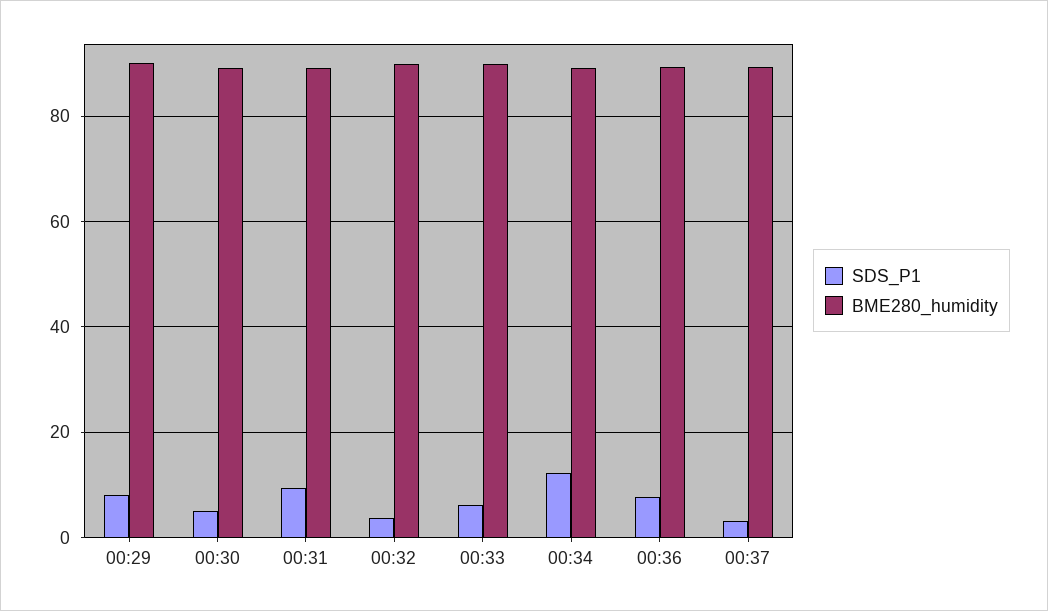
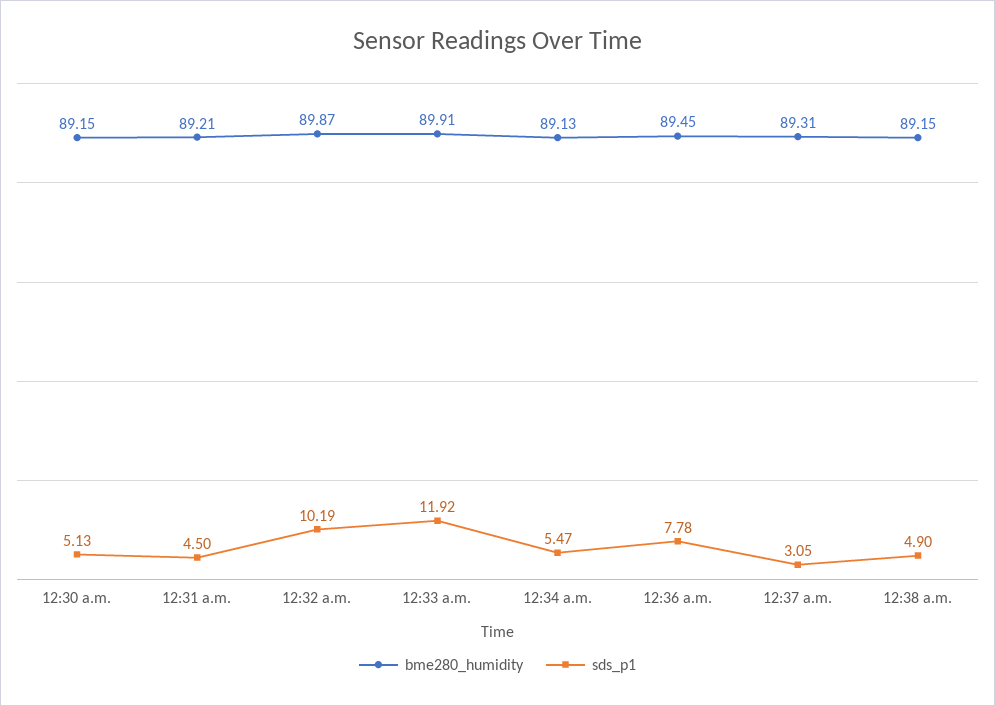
SDS_P1, 00:29: 8 -> none
BME280_humidity, 00:29: 90 -> none
SDS_P1, 00:31: 10 -> 4.5
SDS_P1, 00:32: 4 -> 10.19
SDS_P1, 00:33: 6 -> 11.92
SDS_P1, 00:34: 12 -> 5.47
BME280_humidity, 12:38 a.m.: none -> 89.15
SDS_P1, 12:38 a.m.: none -> 4.9

